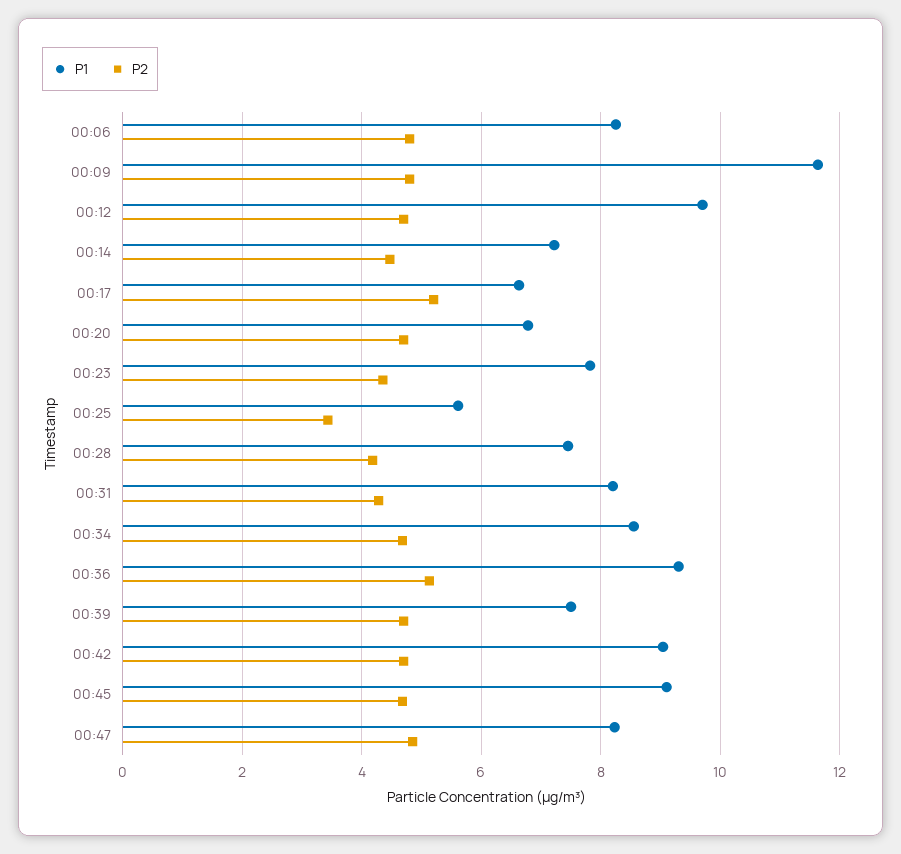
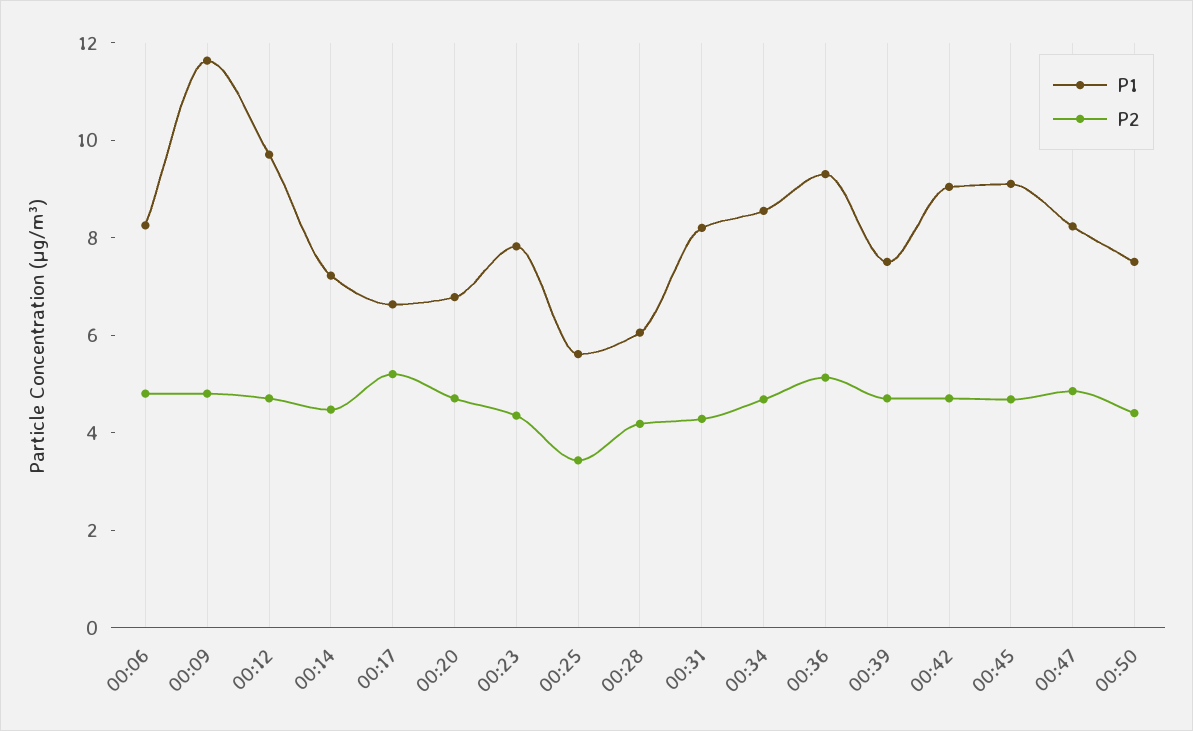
P1, 00:28: 7.4 -> 6
P1, 00:50: none -> 7.5
P2, 00:50: none -> 4.5

